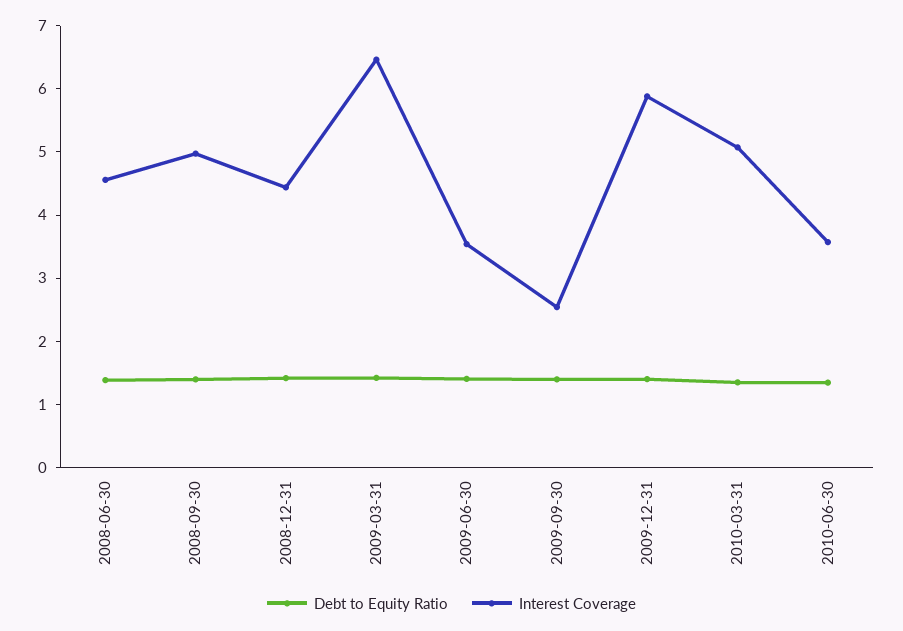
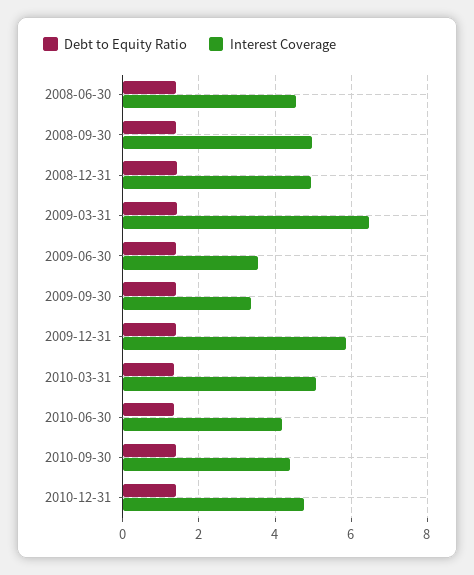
Interest Coverage, 2008-12-31: 4.4 -> 5
Interest Coverage, 2009-09-30: 2.6 -> 3.4
Interest Coverage, 2010-06-30: 3.6 -> 4.2
Debt to Equity Ratio, 2010-09-30: none -> 1.4
Interest Coverage, 2010-09-30: none -> 4.4
Debt to Equity Ratio, 2010-12-31: none -> 1.4
Interest Coverage, 2010-12-31: none -> 4.8

